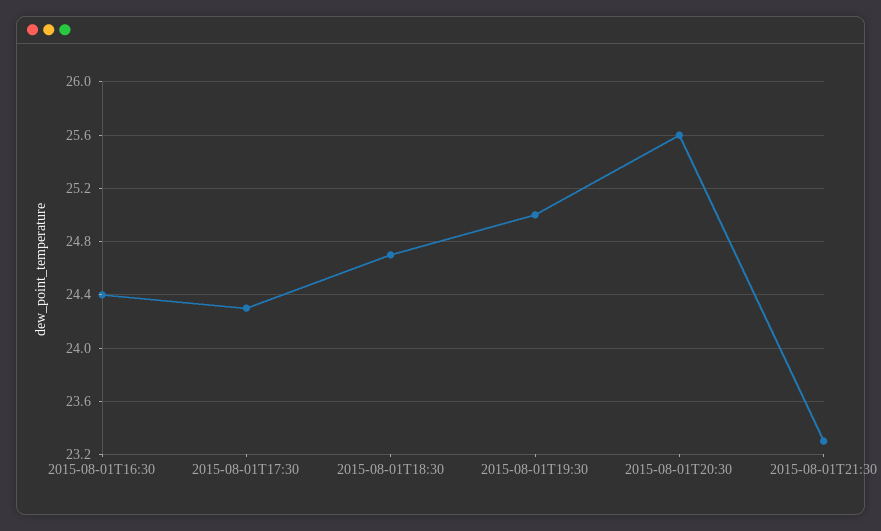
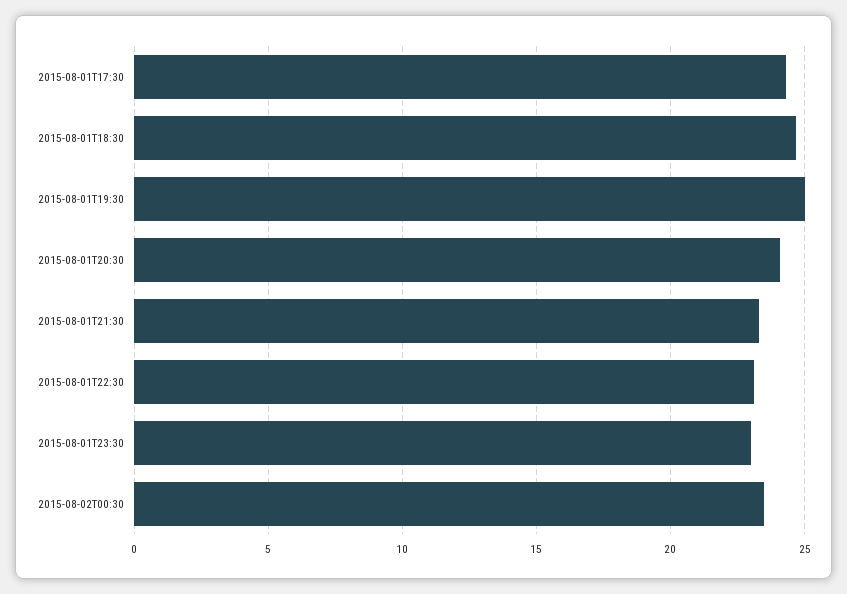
2015-08-01T16:30: 24.4 -> none
2015-08-01T20:30: 25.6 -> 24
2015-08-01T22:30: none -> 23
2015-08-01T23:30: none -> 23
2015-08-02T00:30: none -> 23.5

